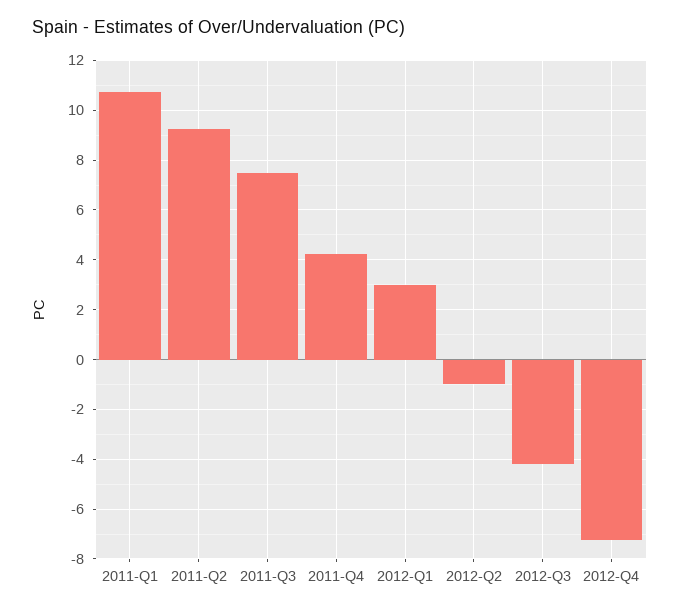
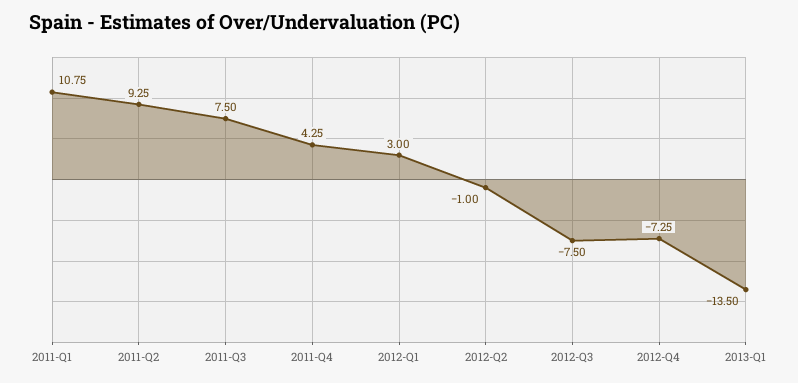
2012-Q3: -4.25 -> -7.5
2013-Q1: none -> -13.5

